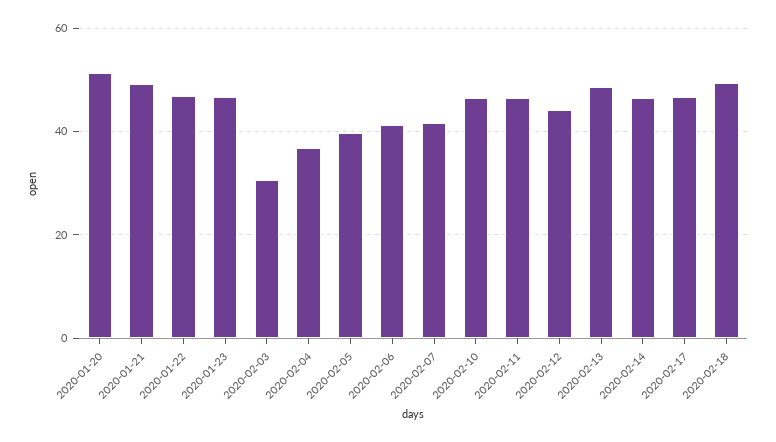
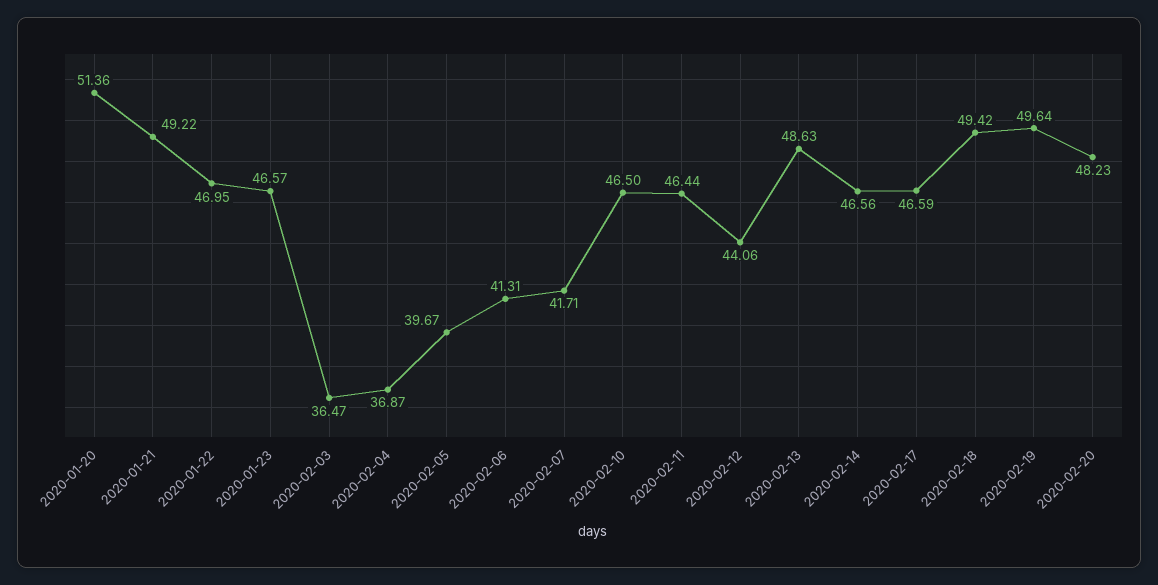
2020-02-03: 30 -> 36.47
2020-02-19: none -> 49.64
2020-02-20: none -> 48.23

